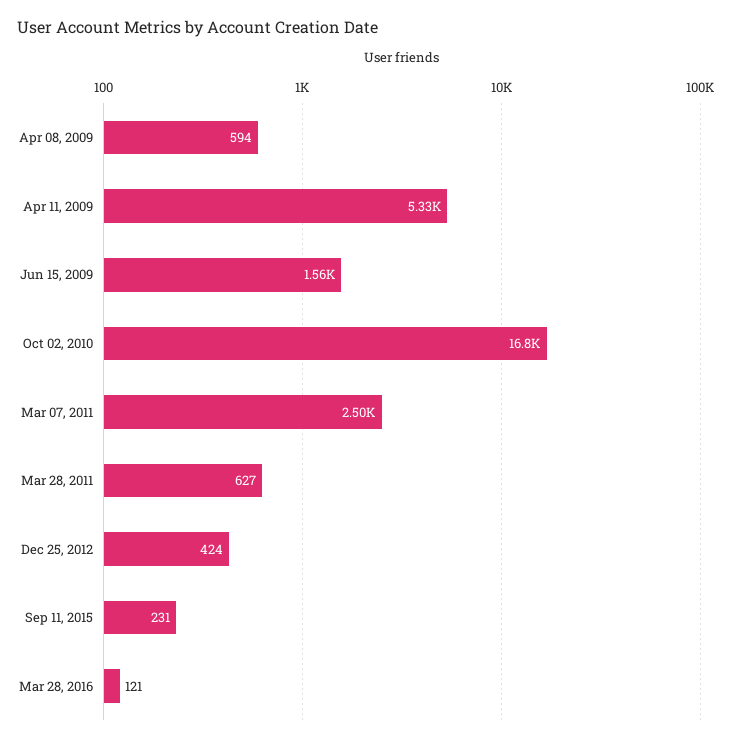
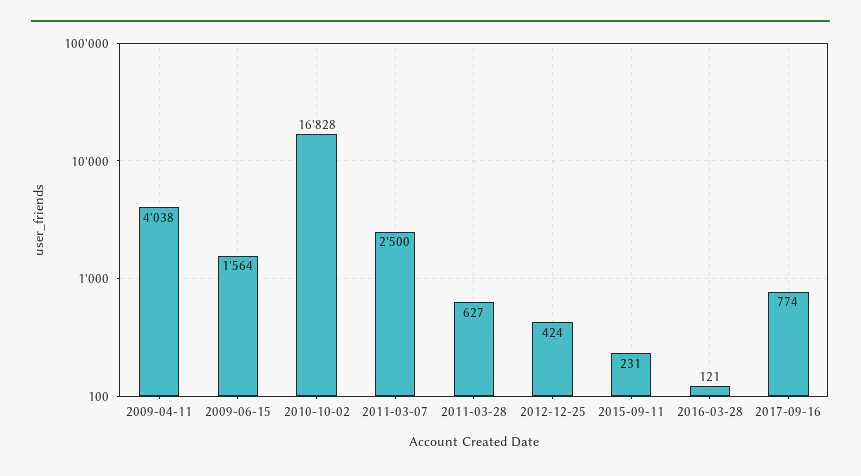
Apr 08, 2009: 594 -> none
Apr 11, 2009: 5330 -> 4038
2017-09-16: none -> 774

